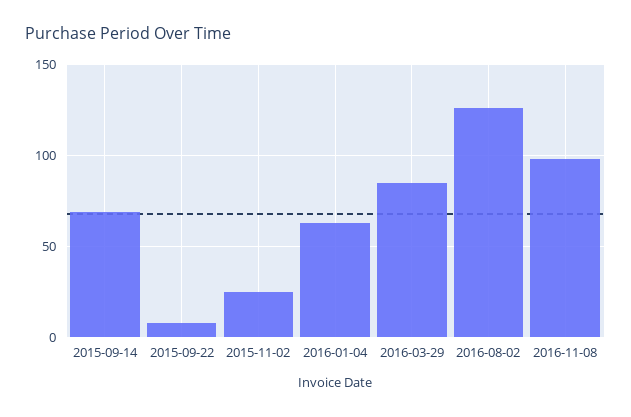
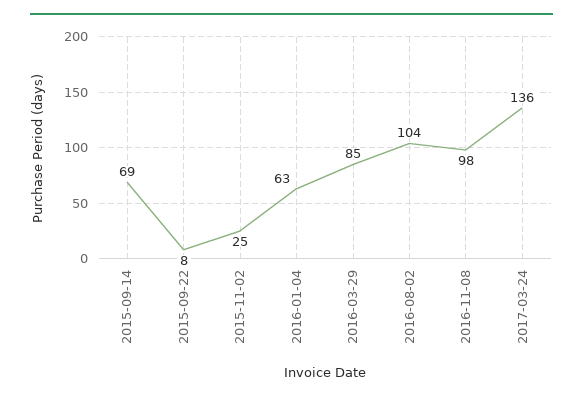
2016-08-02: 125 -> 104
2017-03-24: none -> 136

